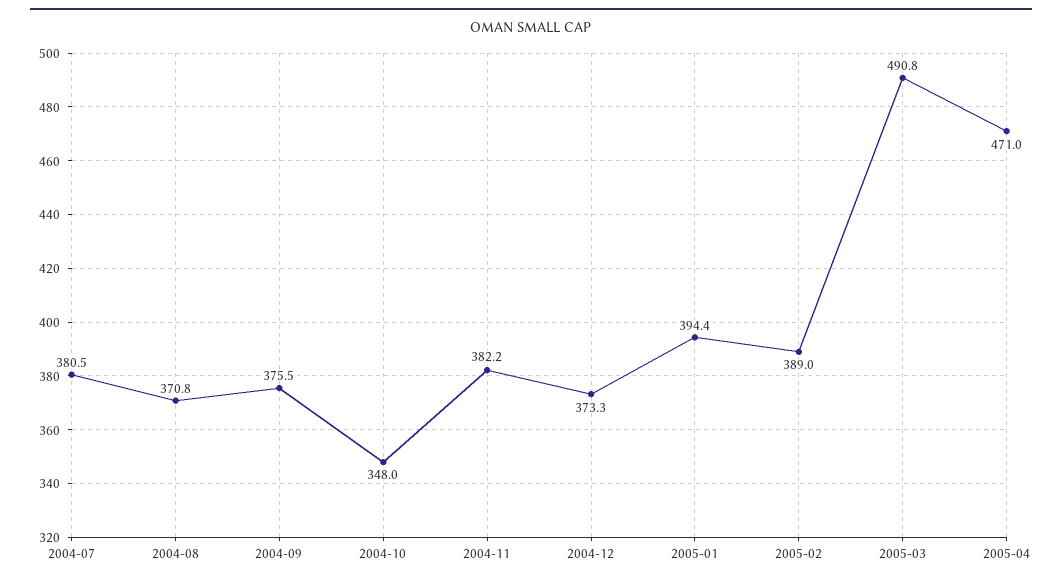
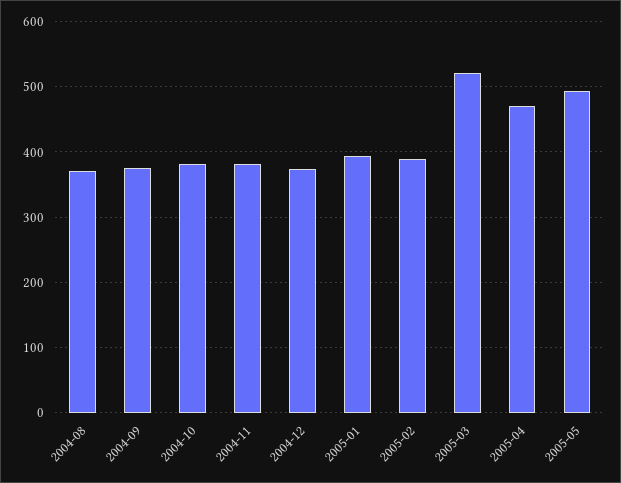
2004-07: 380.5 -> none
2004-10: 348 -> 380
2005-03: 490.8 -> 520
2005-05: none -> 490

